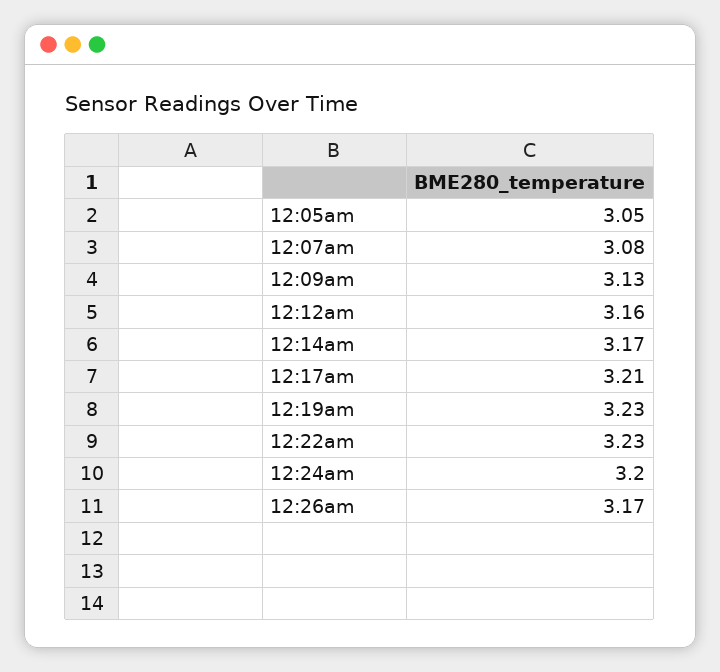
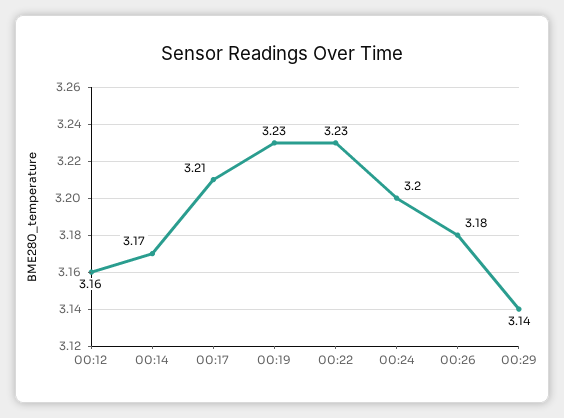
12:05am: 3.05 -> none
12:07am: 3.08 -> none
12:09am: 3.13 -> none
12:26am: 3.17 -> 3.18
00:29: none -> 3.14

